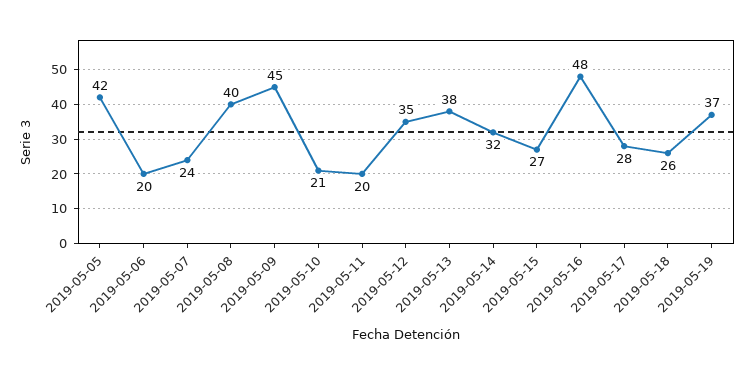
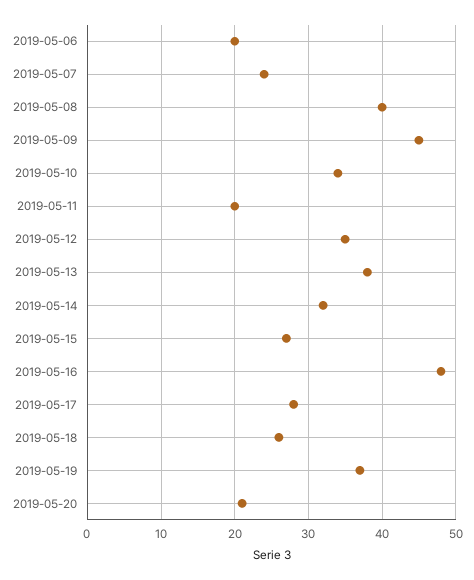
2019-05-05: 42 -> none
2019-05-10: 21 -> 34
2019-05-20: none -> 21

